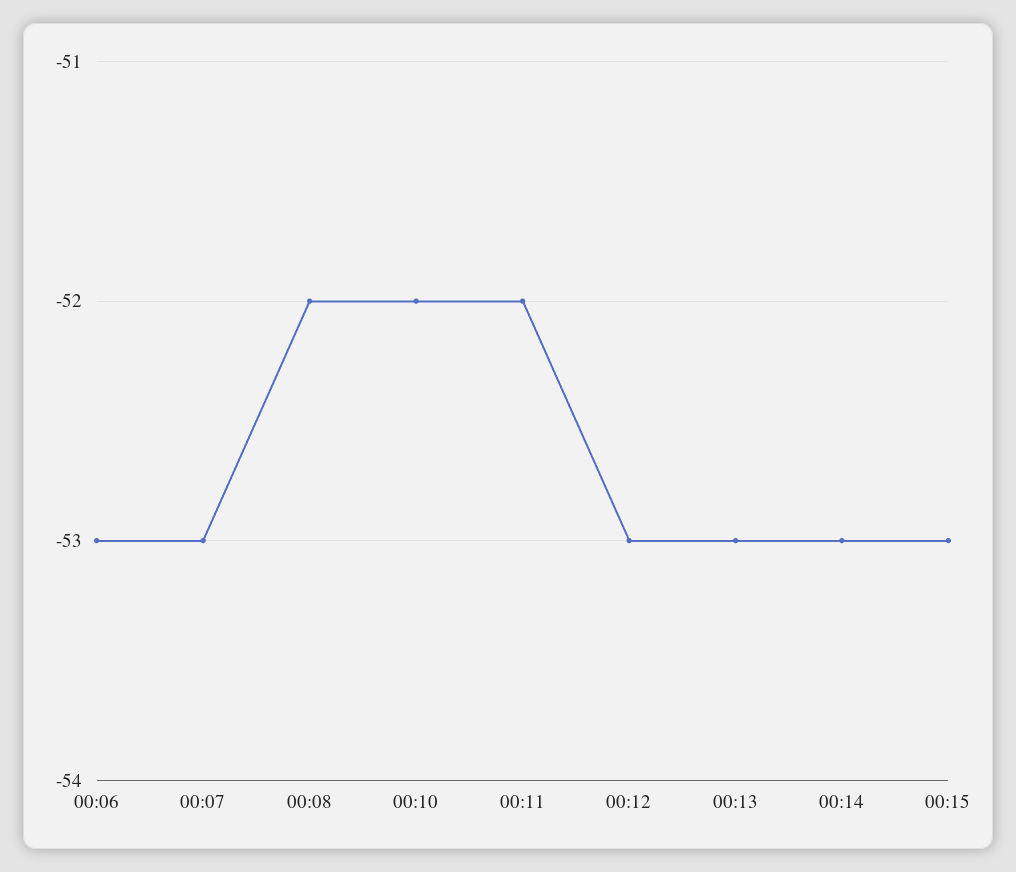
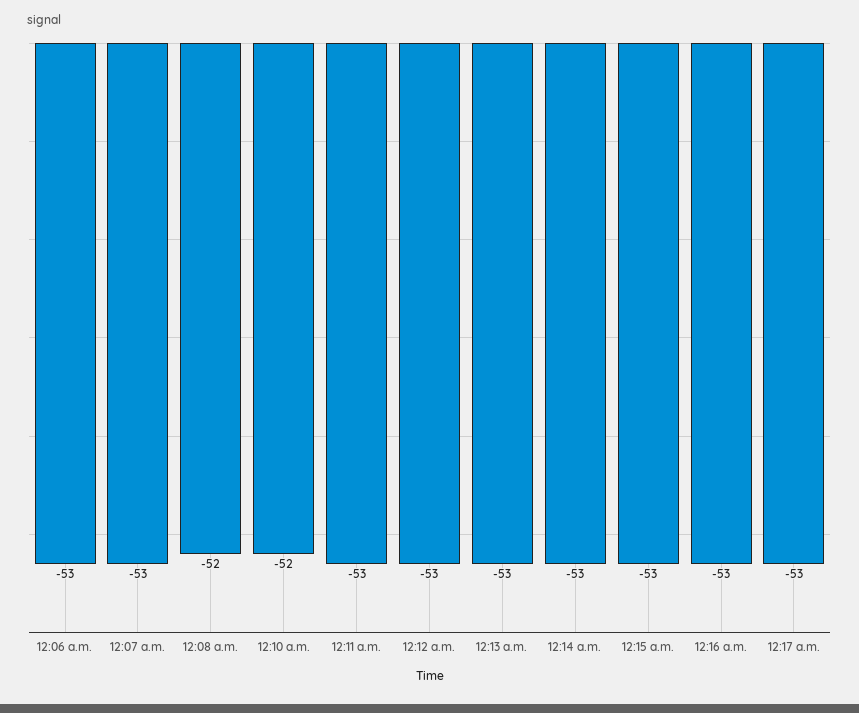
00:11: -52 -> -53
12:16 a.m.: none -> -53
12:17 a.m.: none -> -53

